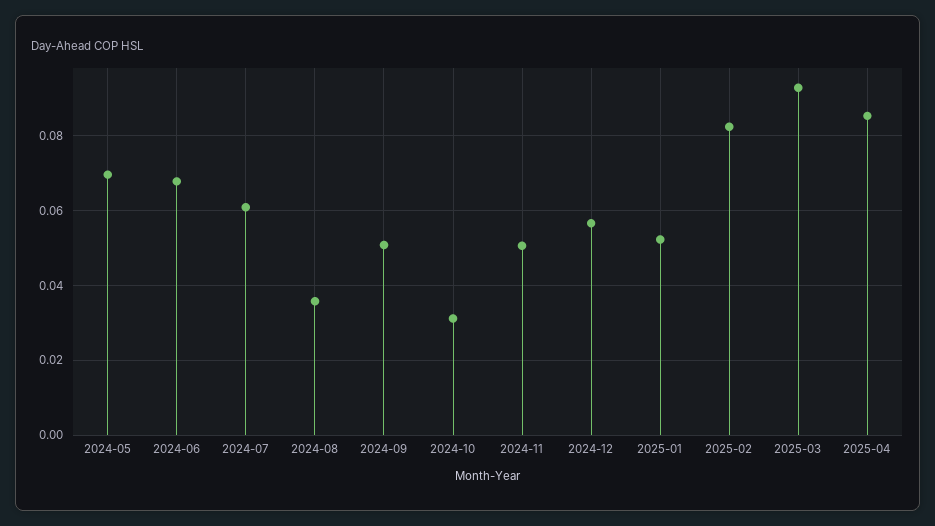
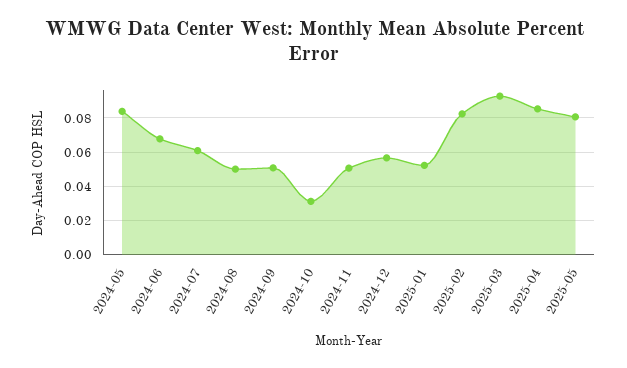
2024-05: 0.07 -> 0.085
2024-08: 0.036 -> 0.05
2025-05: none -> 0.08

